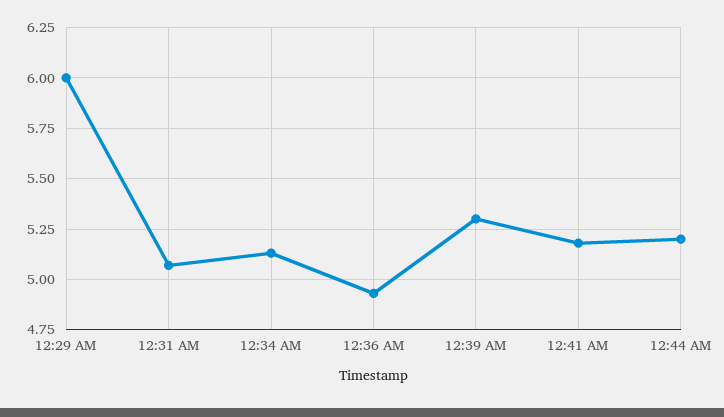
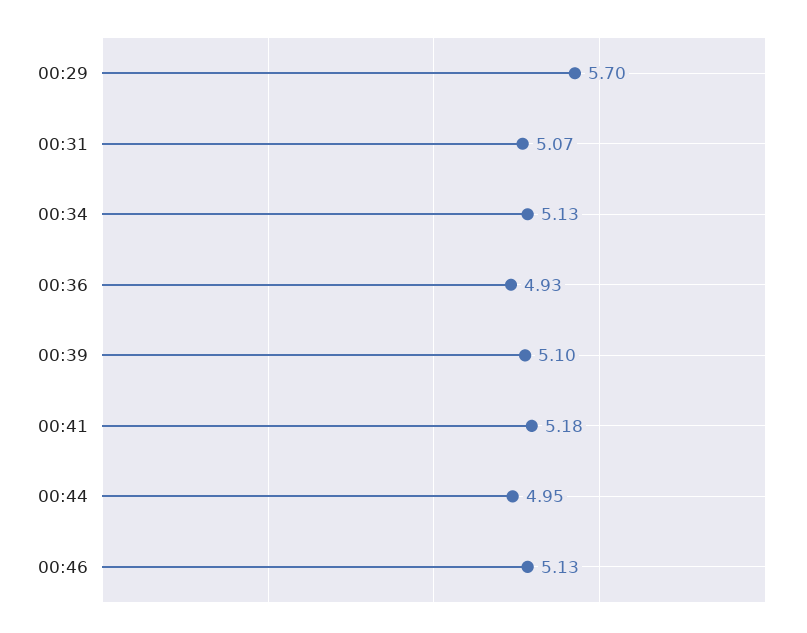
12:29 AM: 6 -> 5.7
12:39 AM: 5.3 -> 5.1
12:44 AM: 5.2 -> 4.95
00:46: none -> 5.13

